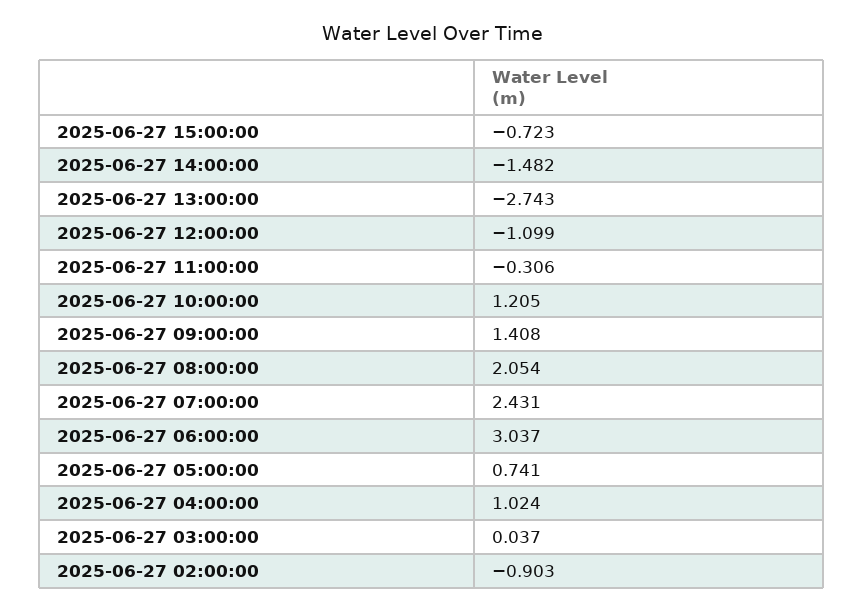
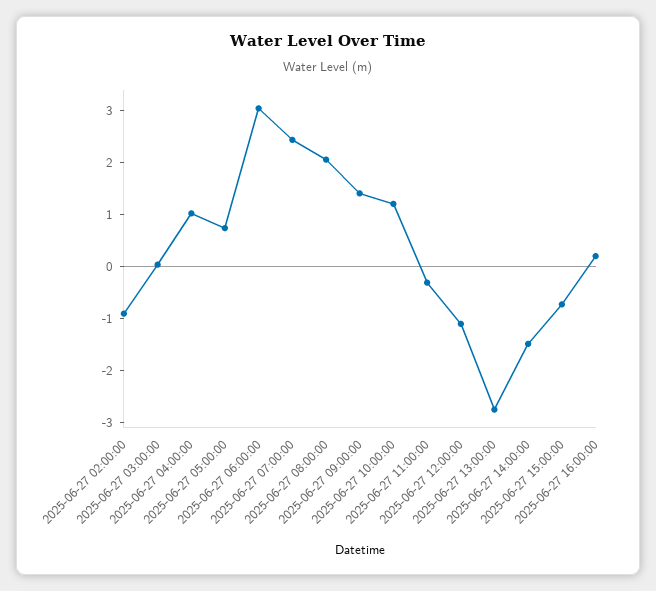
2025-06-27 16:00:00: none -> 0.2

